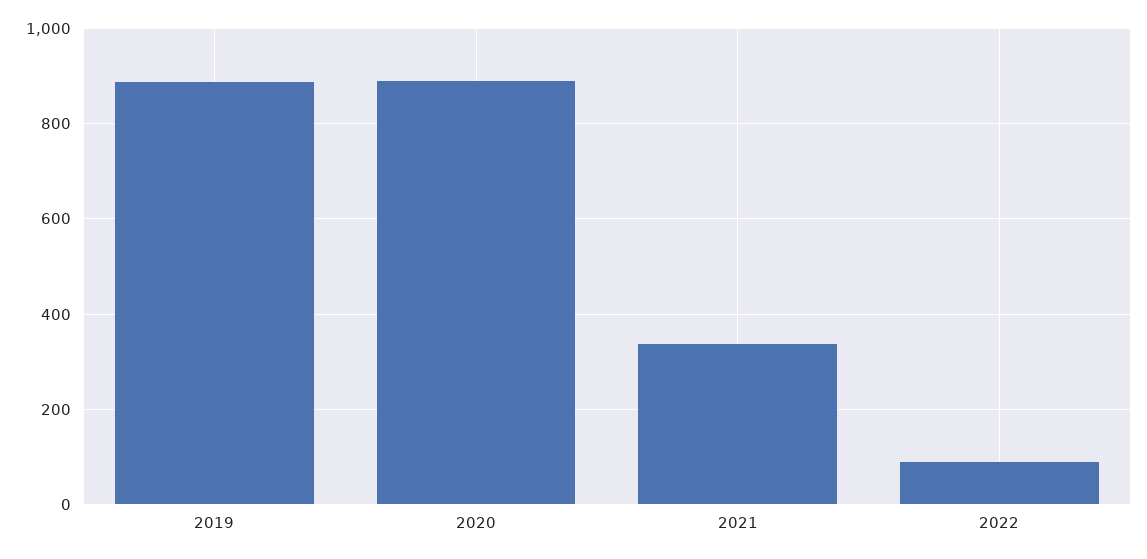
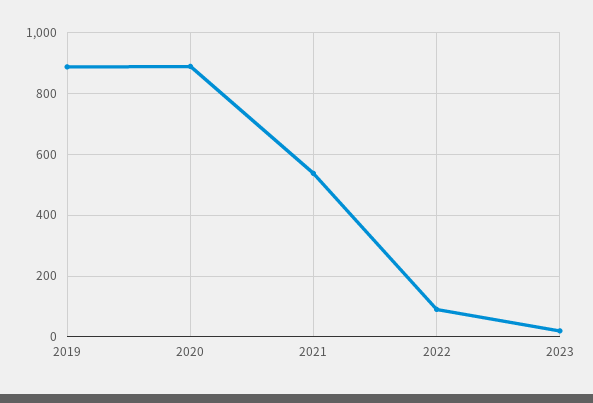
2021: 340 -> 540
2023: none -> 20

